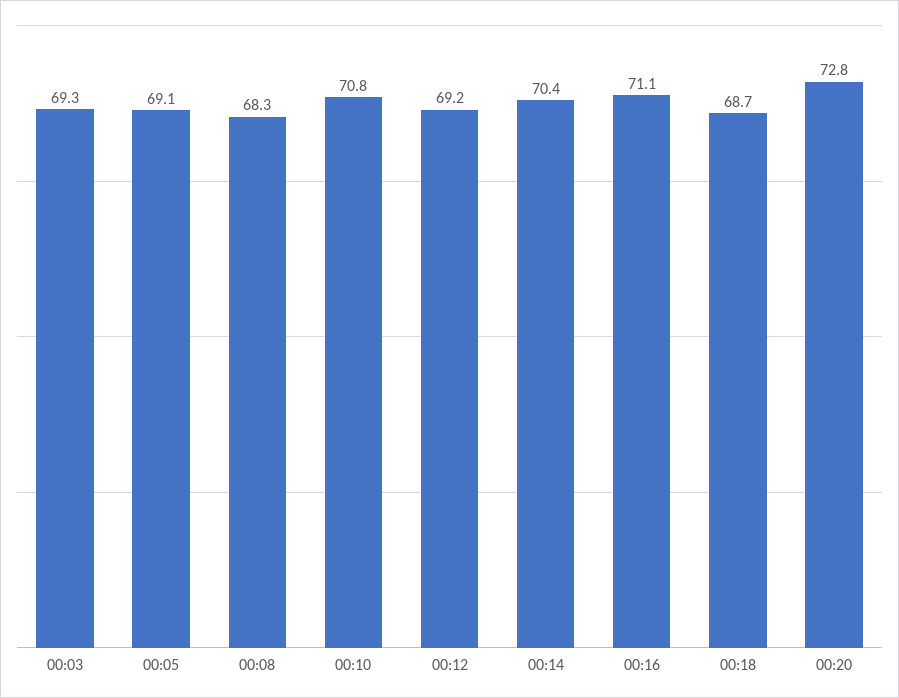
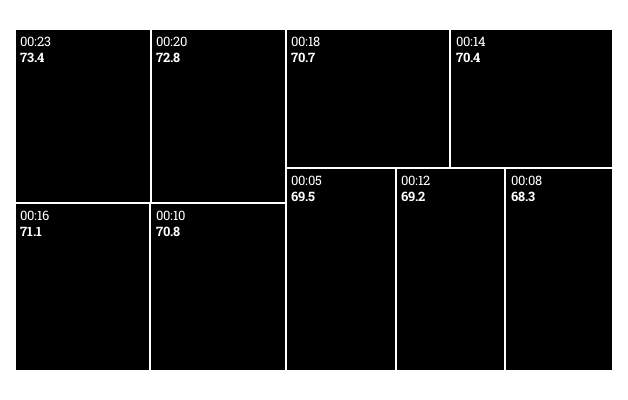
00:03: 69.3 -> none
00:05: 69.1 -> 69.5
00:18: 68.7 -> 70.7
00:23: none -> 73.4

